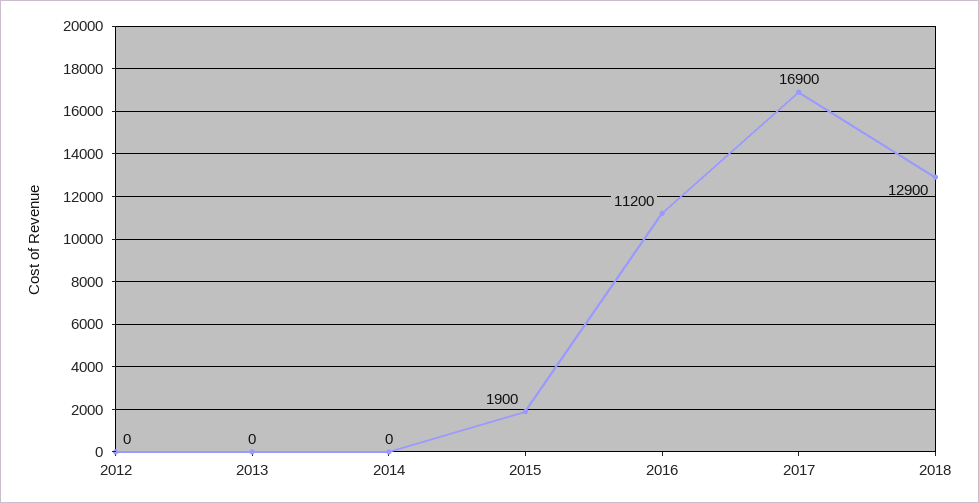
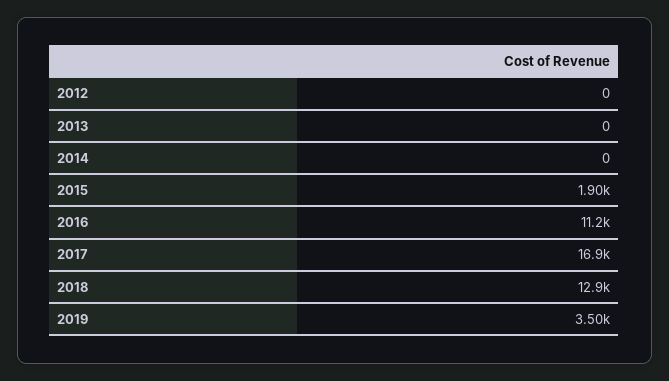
2019: none -> 3500

